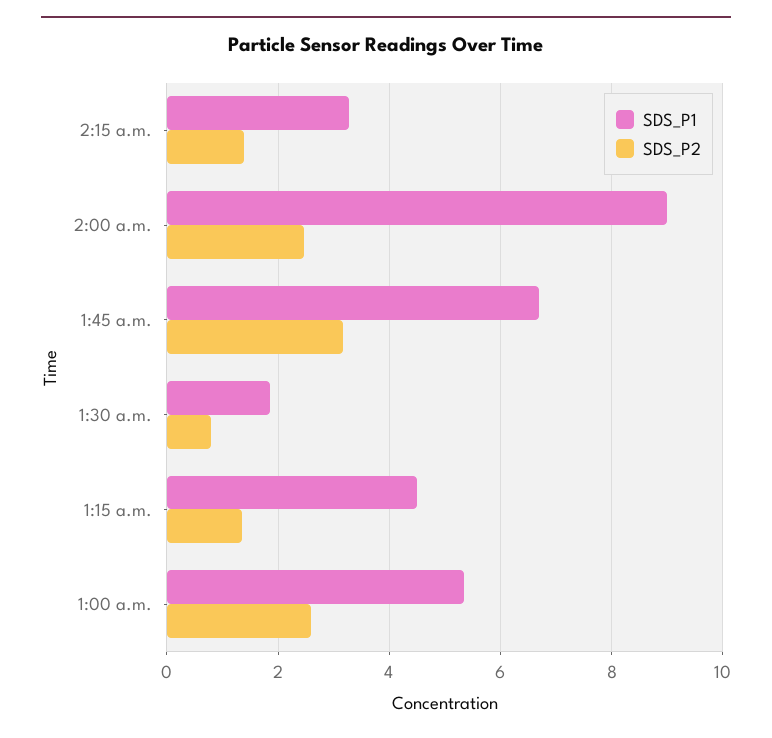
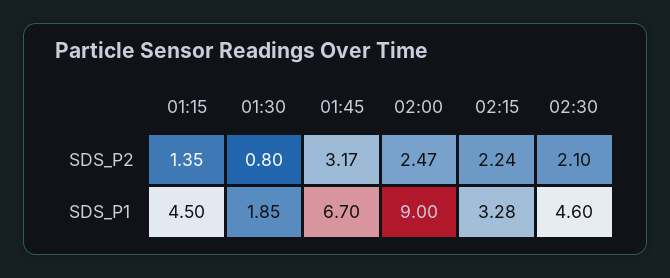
SDS_P2, 2:15 a.m.: 1.4 -> 2.24
SDS_P1, 1:00 a.m.: 5.4 -> none
SDS_P2, 1:00 a.m.: 2.6 -> none
SDS_P2, 02:30: none -> 2.1
SDS_P1, 02:30: none -> 4.6

